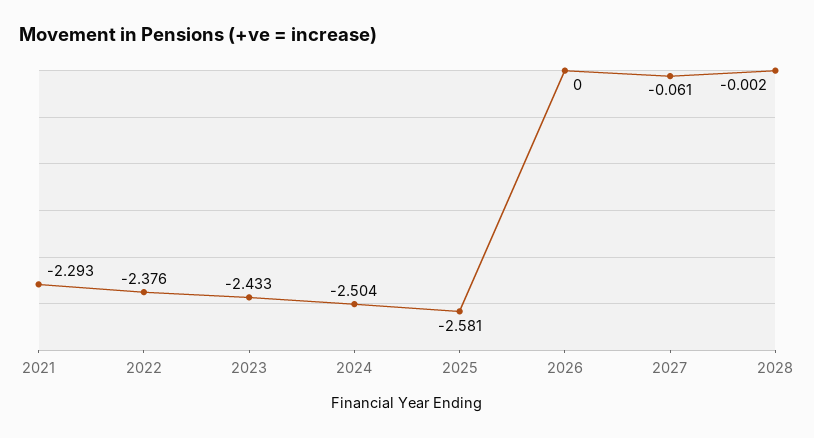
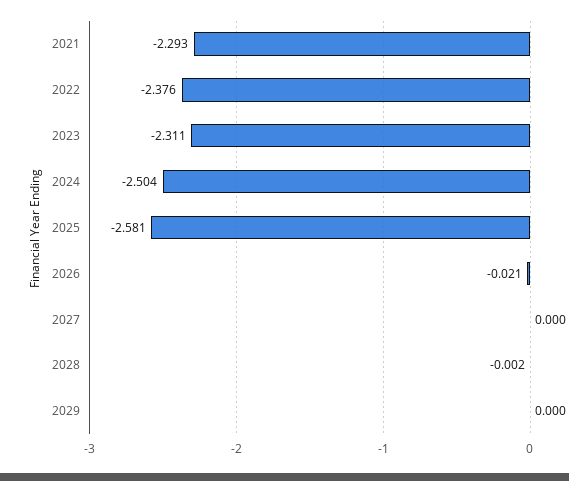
2023: -2.433 -> -2.311
2026: 0 -> -0.021
2027: -0.061 -> 0
2029: none -> 0

